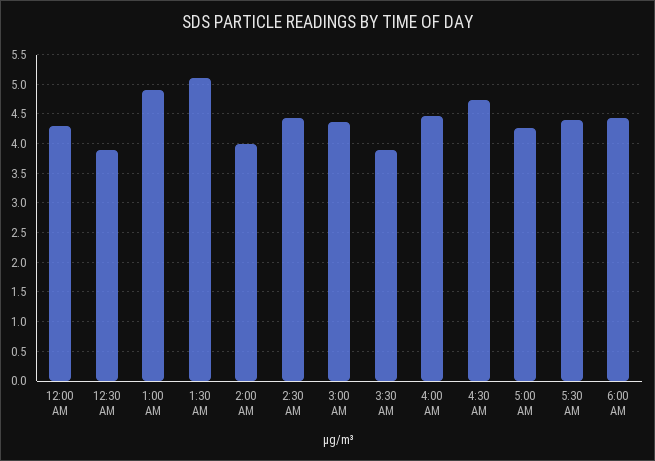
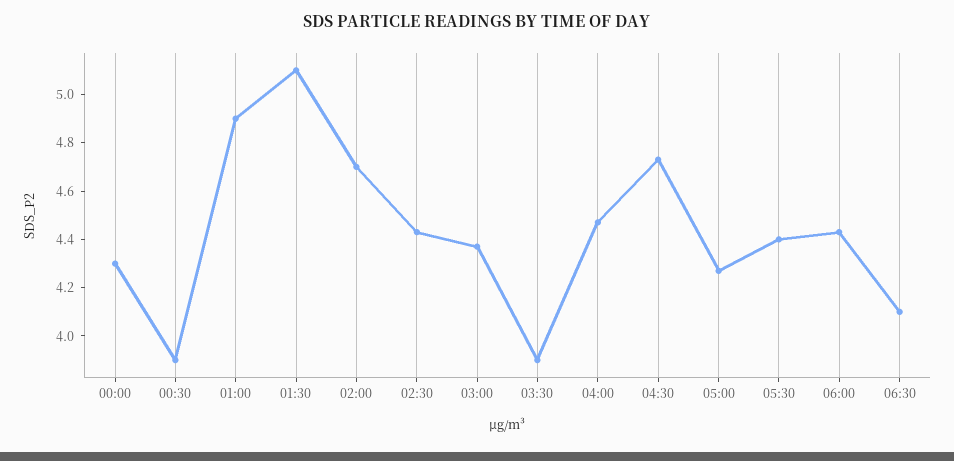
2:00 AM: 4 -> 4.7
06:30: none -> 4.1

